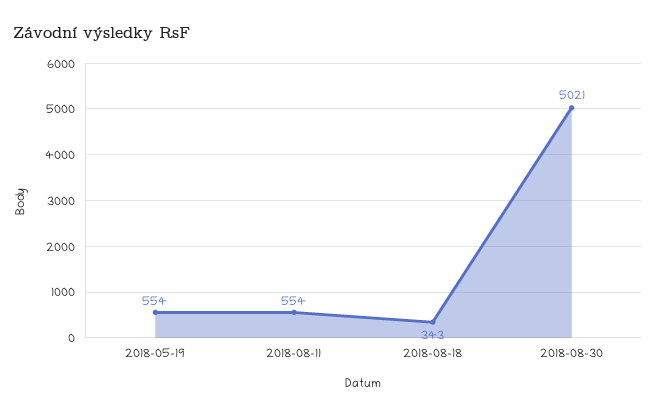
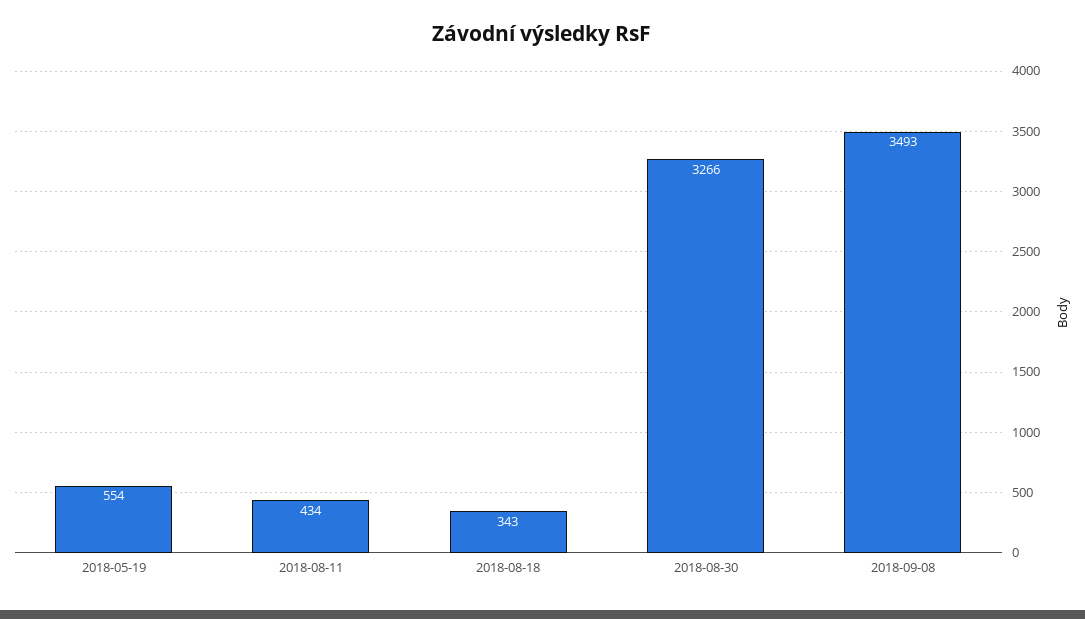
2018-08-11: 554 -> 434
2018-08-30: 5021 -> 3266
2018-09-08: none -> 3493

